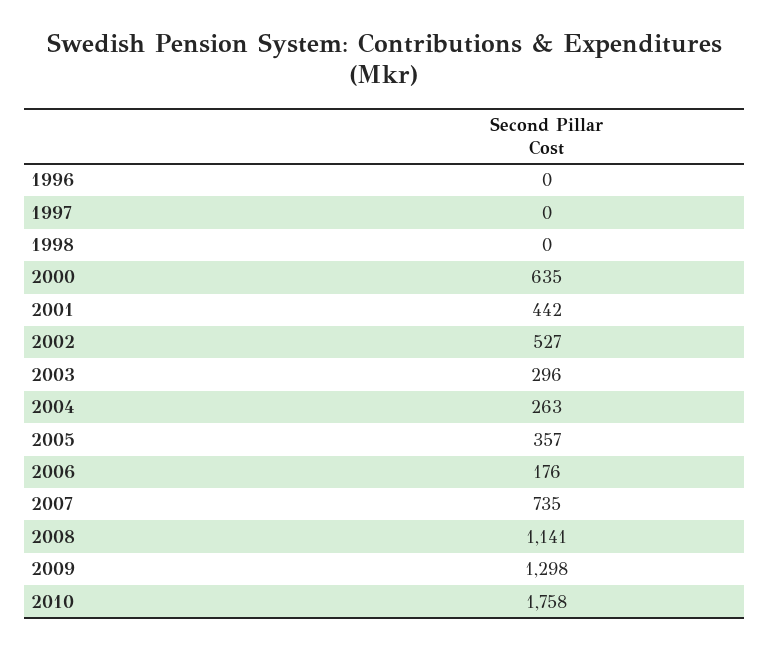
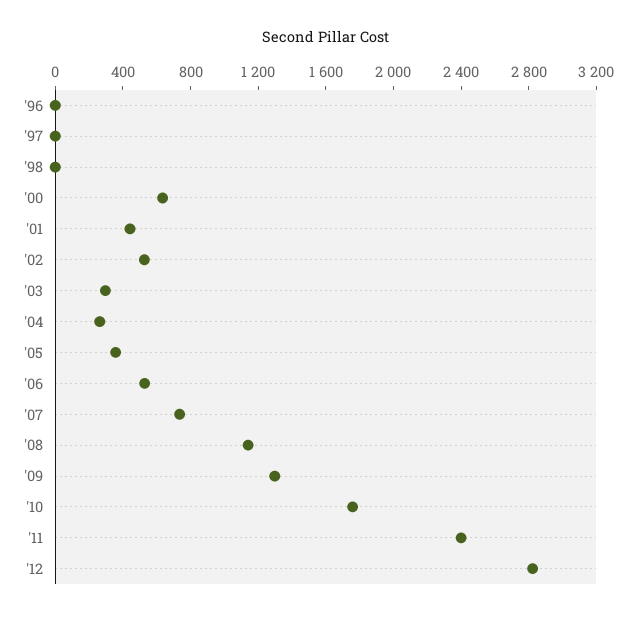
2006: 176 -> 500
'11: none -> 2400
'12: none -> 2800

